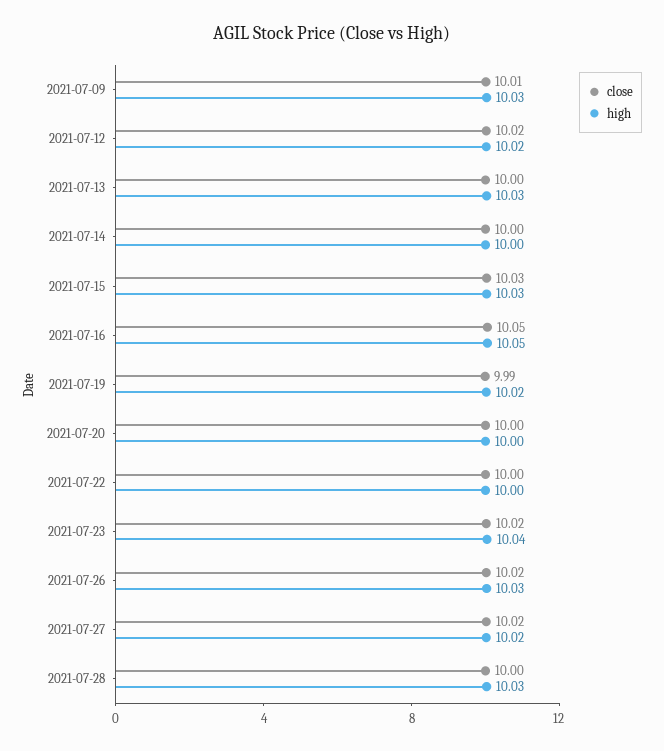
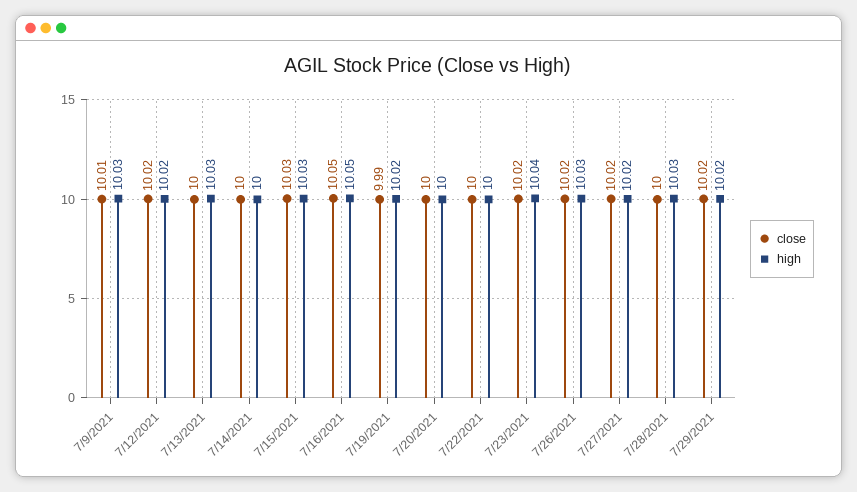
close, 7/29/2021: none -> 10.02
high, 7/29/2021: none -> 10.02

